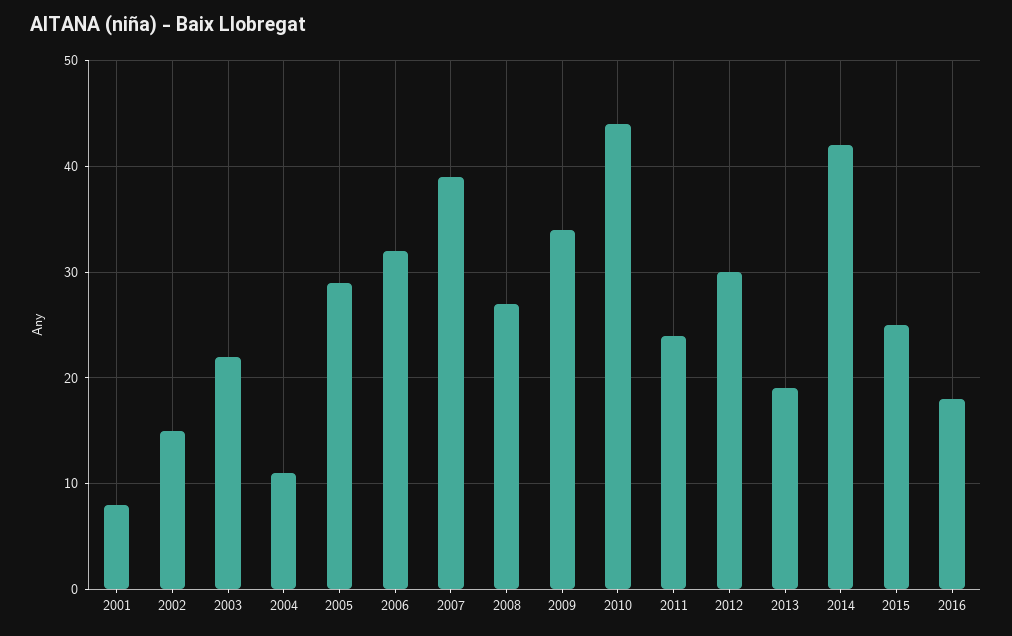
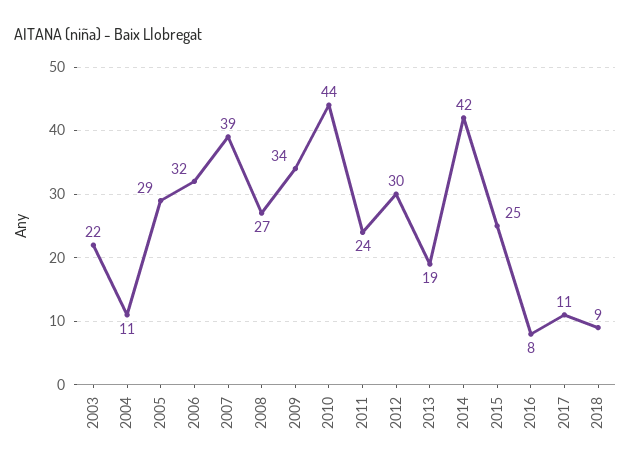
2001: 8 -> none
2002: 15 -> none
2016: 18 -> 8
2017: none -> 11
2018: none -> 9

